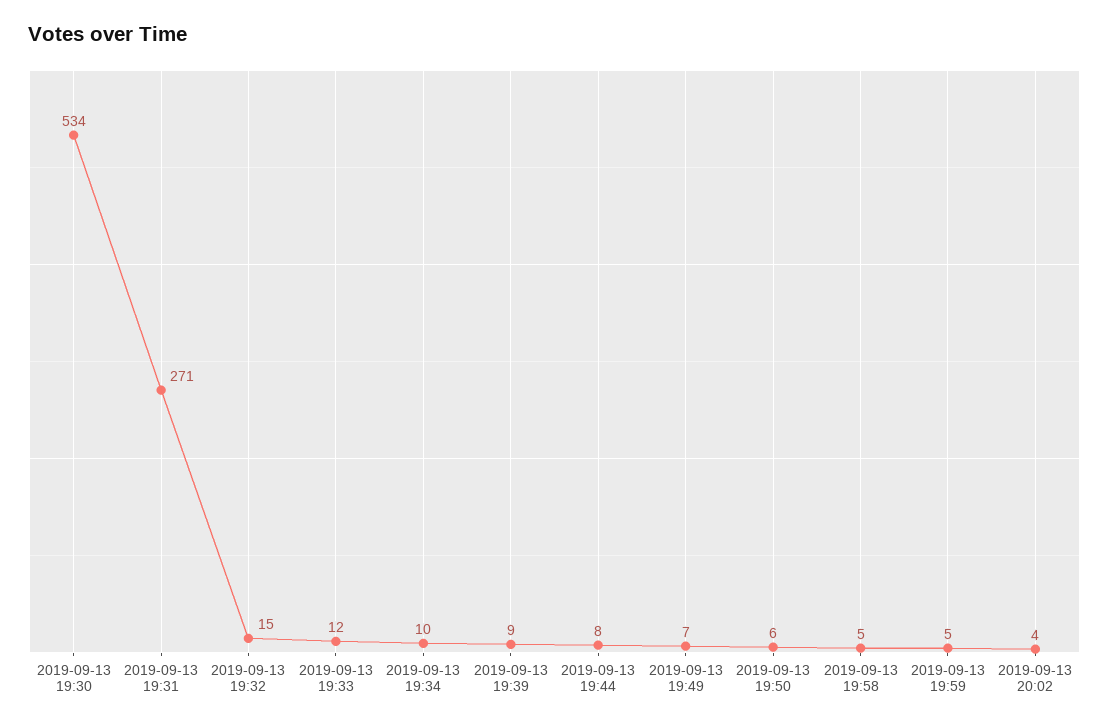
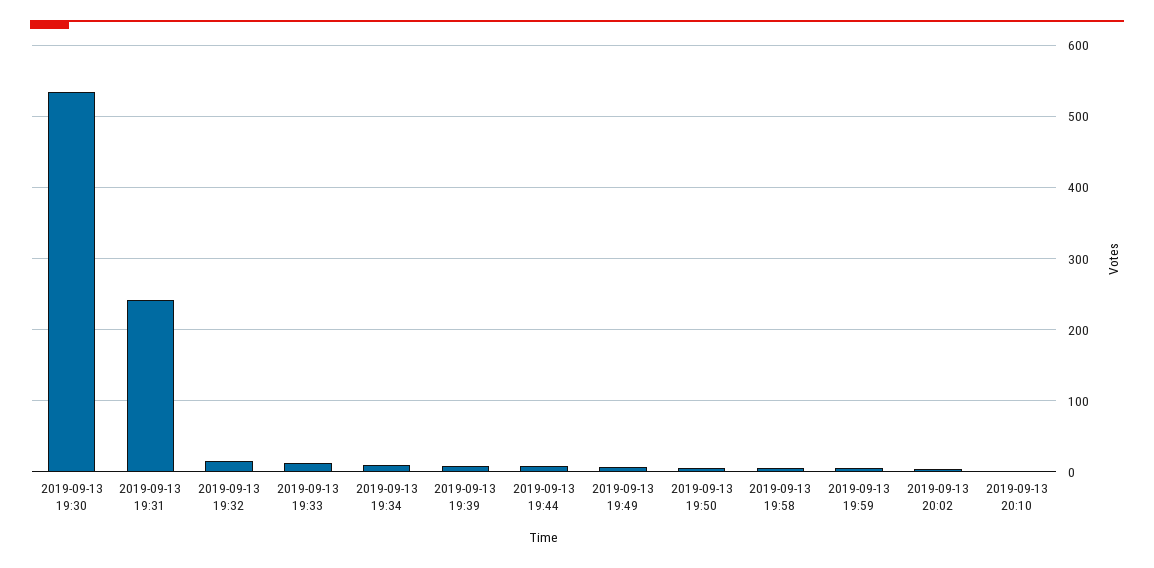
2019-09-13 19:31: 271 -> 240
2019-09-13 20:10: none -> 0

